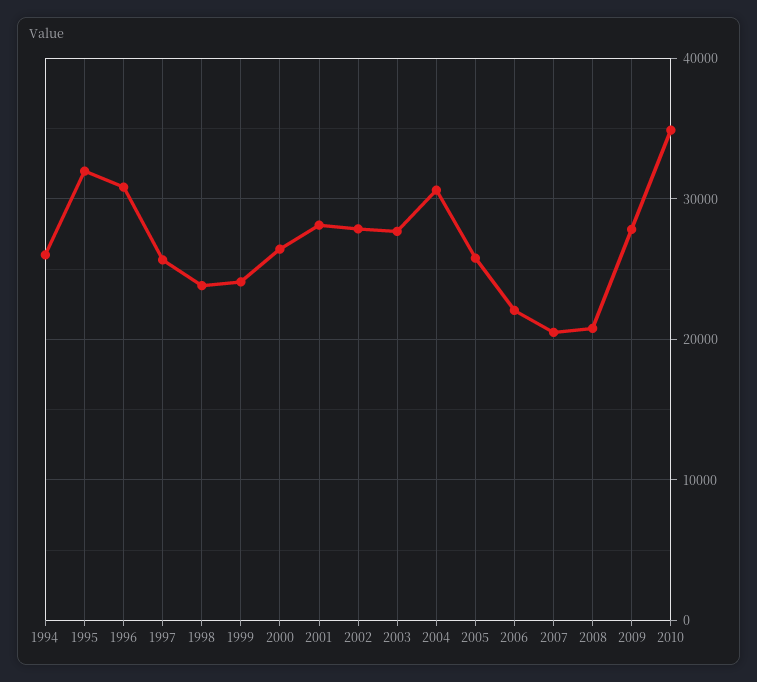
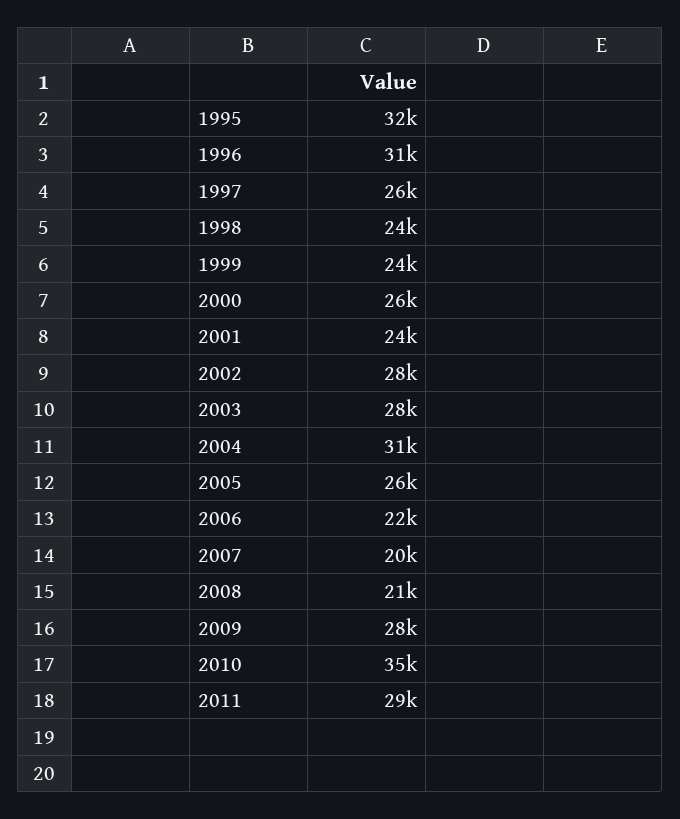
1994: 26000 -> none
2001: 28000 -> 24000
2011: none -> 29000

